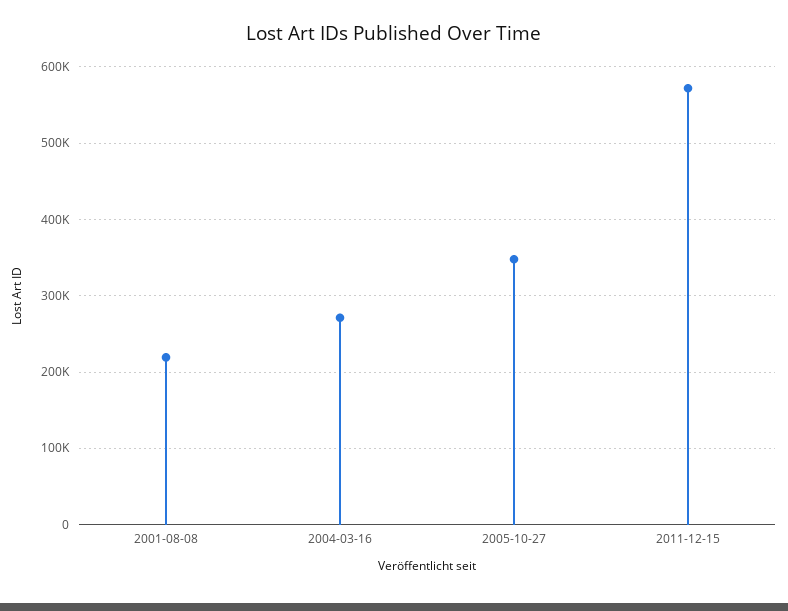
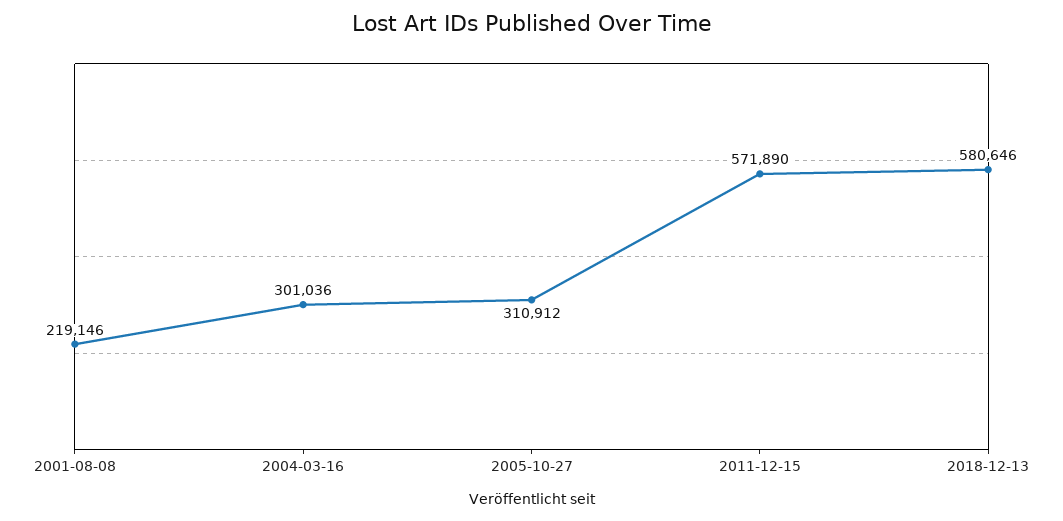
2004-03-16: 270000 -> 301036
2005-10-27: 350000 -> 310912
2018-12-13: none -> 580646

